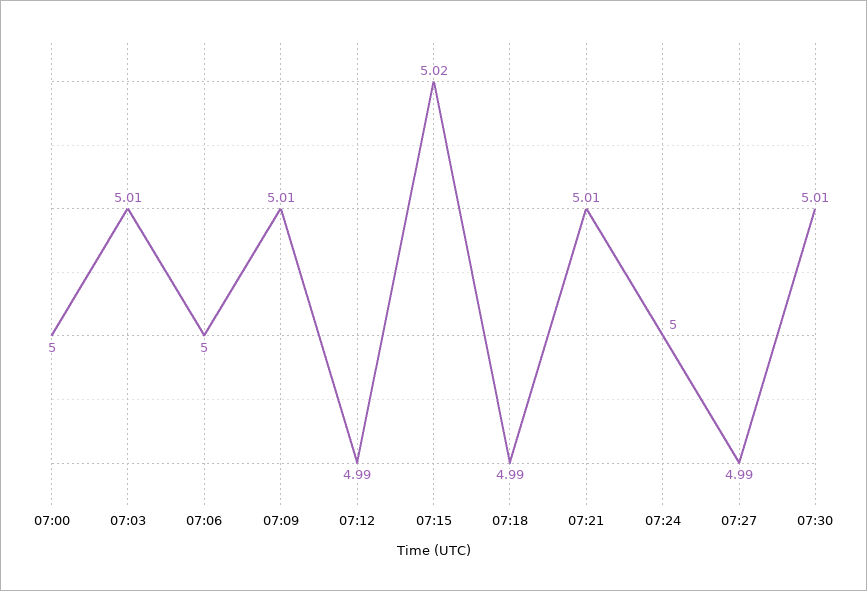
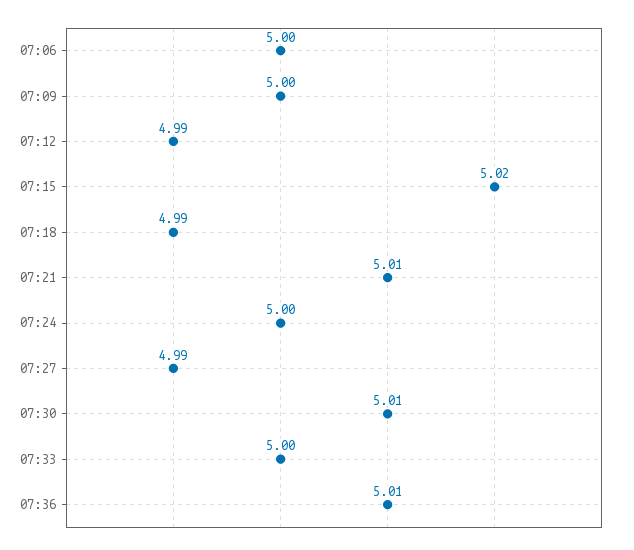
07:00: 5 -> none
07:03: 5.01 -> none
07:09: 5.01 -> 5
07:33: none -> 5
07:36: none -> 5.01

